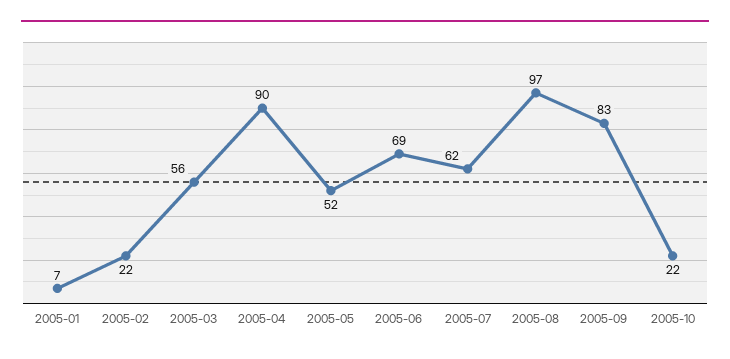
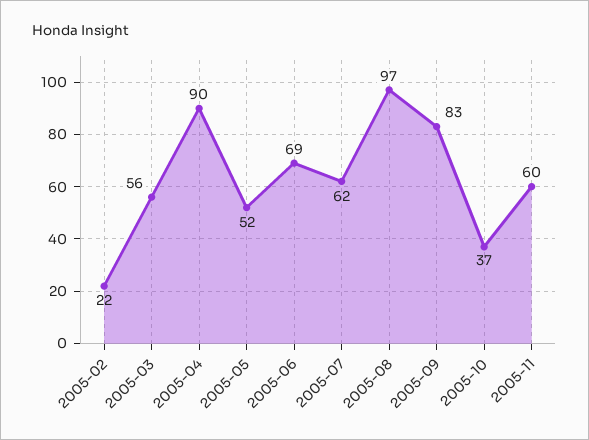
2005-01: 7 -> none
2005-10: 22 -> 37
2005-11: none -> 60

